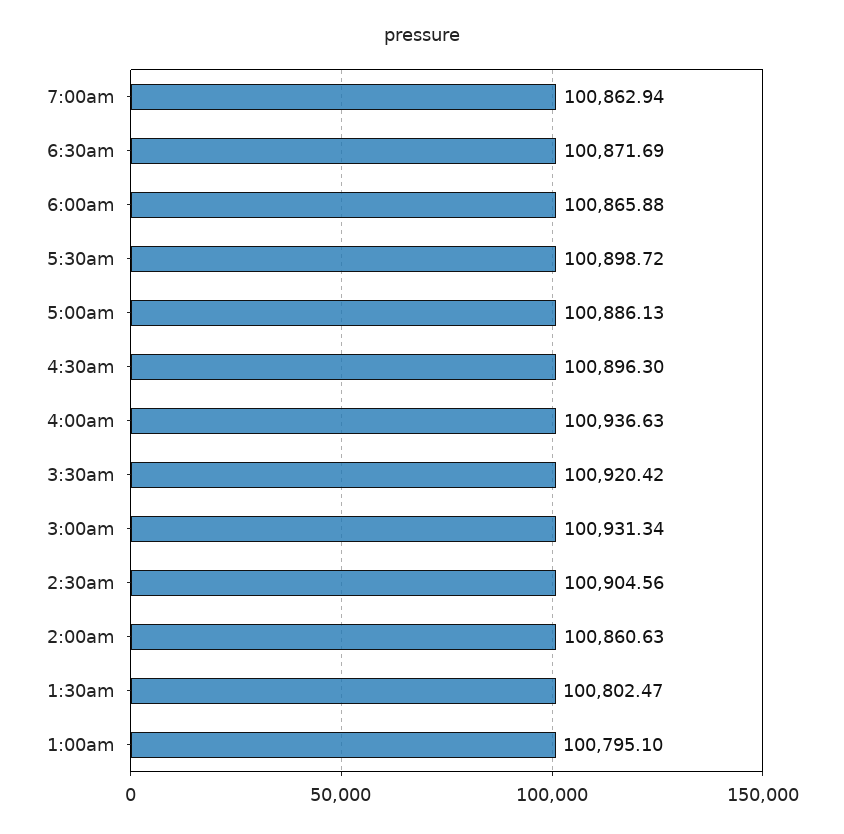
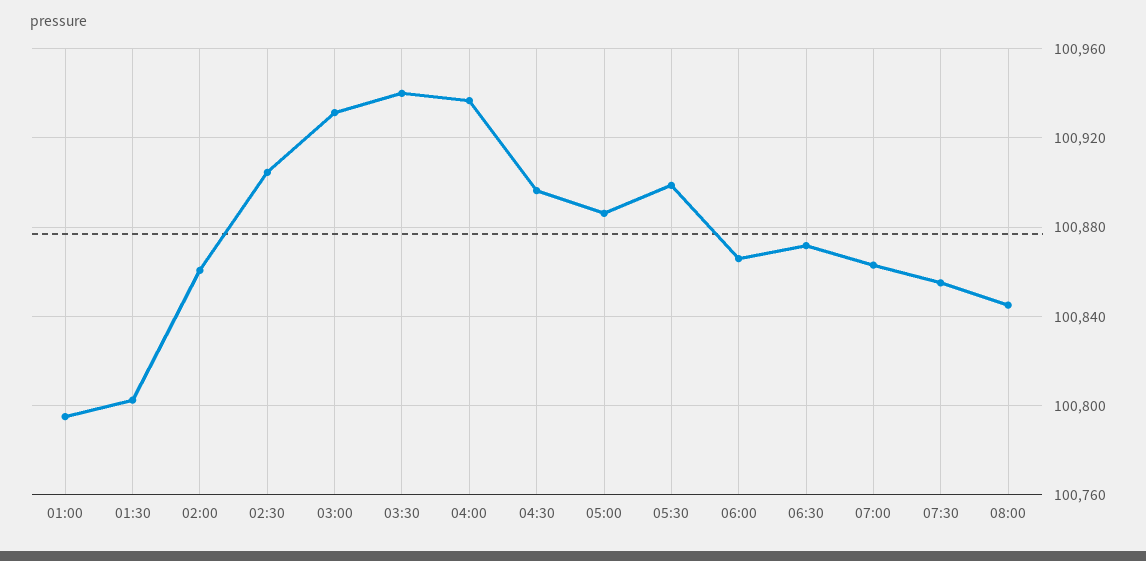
3:30am: 100920.42 -> 100940
07:30: none -> 100855
08:00: none -> 100845

